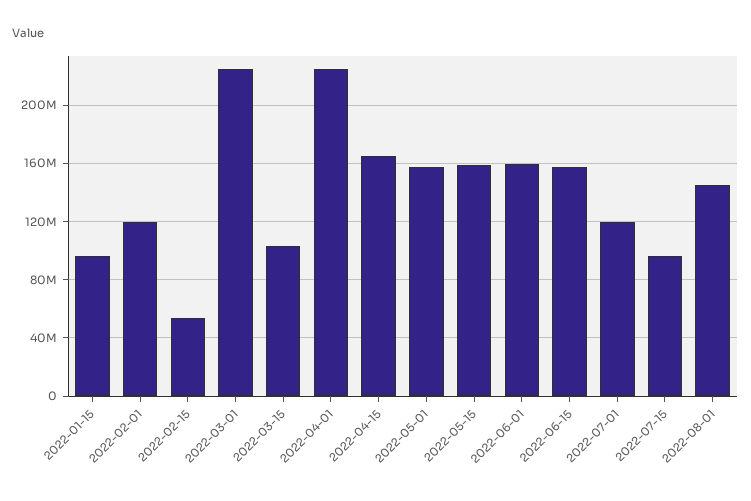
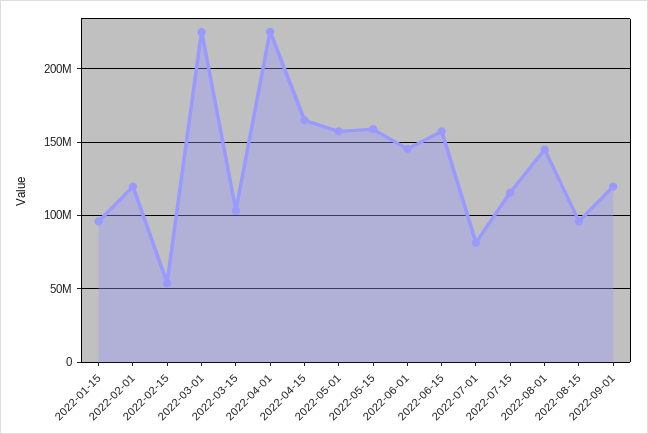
2022-06-01: 160000000 -> 145000000
2022-07-01: 120000000 -> 80000000
2022-07-15: 95000000 -> 115000000
2022-08-15: none -> 95000000
2022-09-01: none -> 120000000

